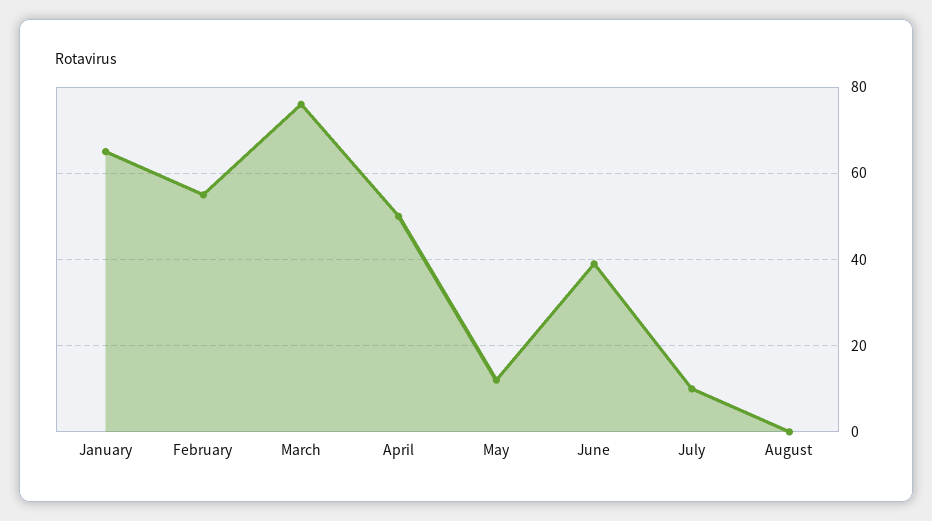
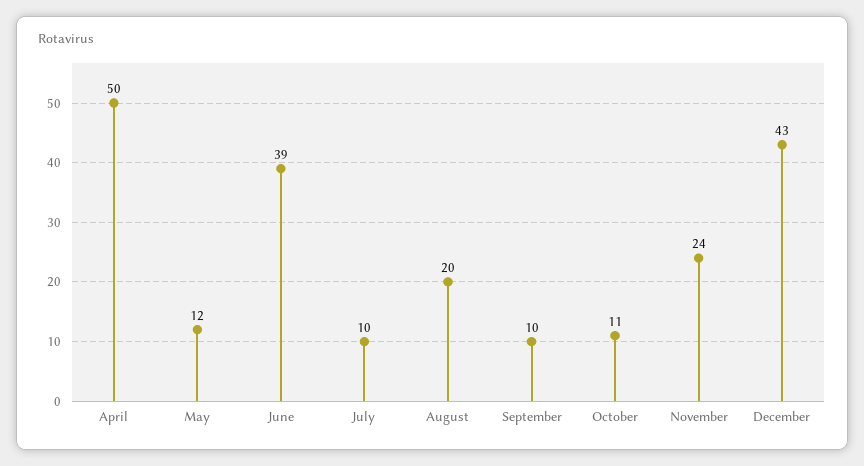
January: 65 -> none
February: 55 -> none
March: 75 -> none
August: 0 -> 20
September: none -> 10
October: none -> 11
November: none -> 24
December: none -> 43

